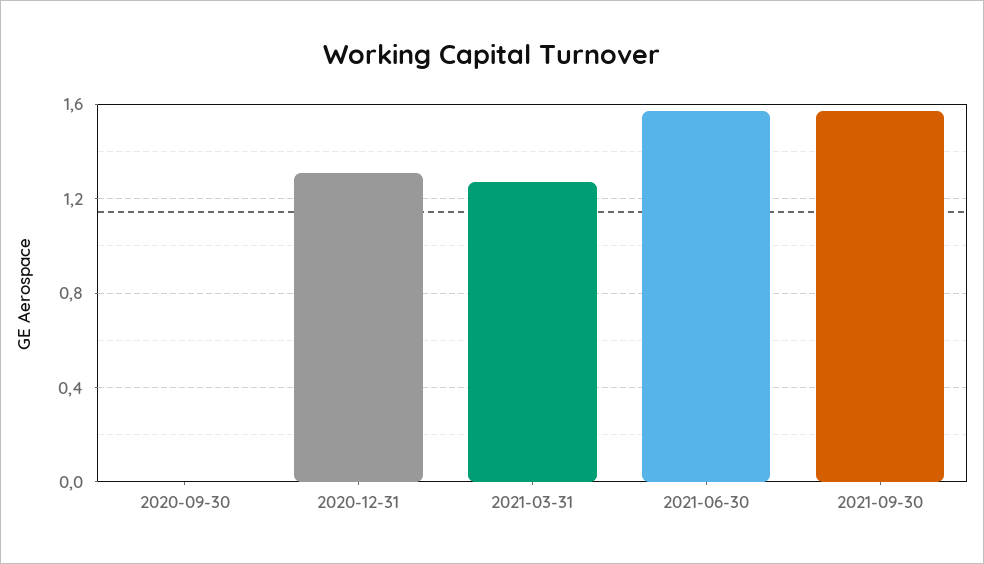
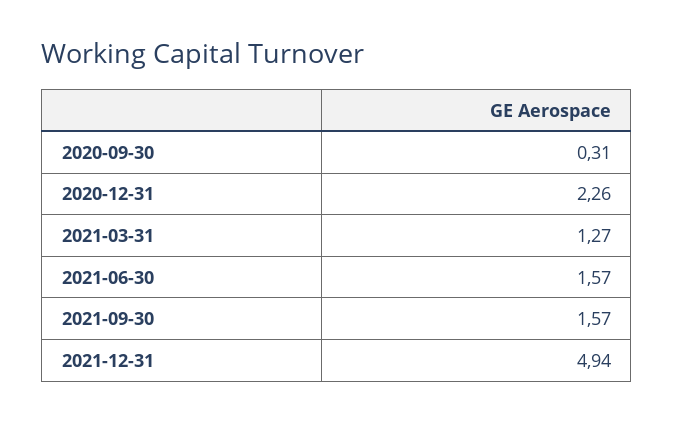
2020-09-30: 0 -> 0.31
2020-12-31: 1.3 -> 2.26
2021-12-31: none -> 4.94

